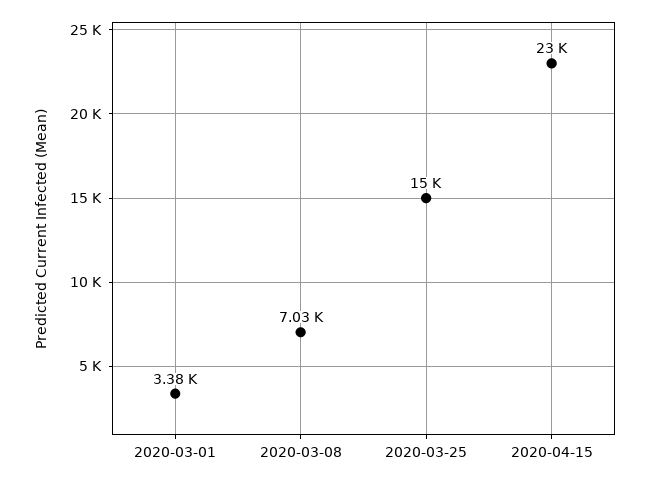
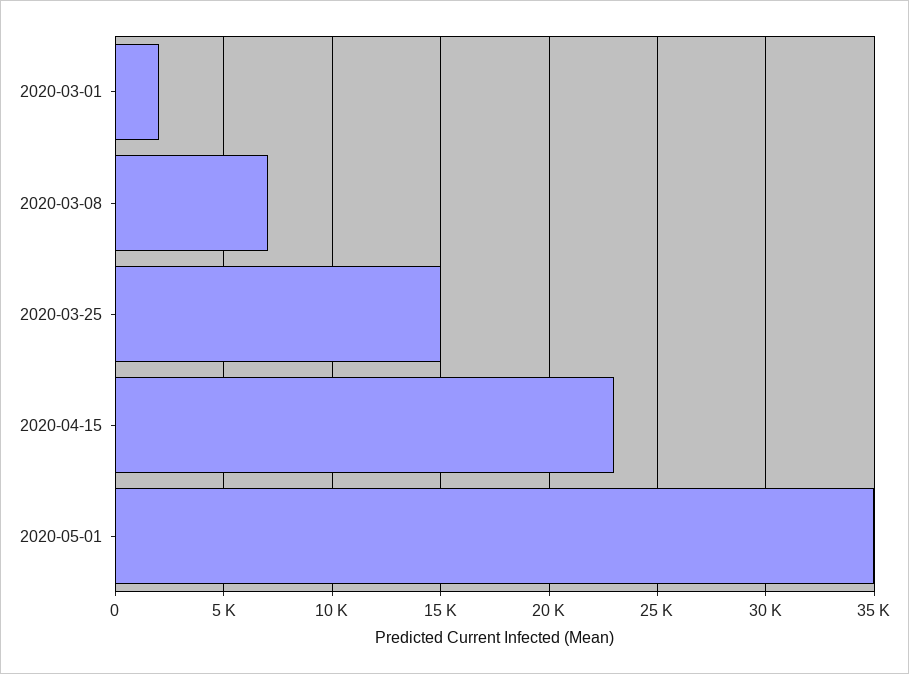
2020-03-01: 3380 -> 2000
2020-05-01: none -> 35000

